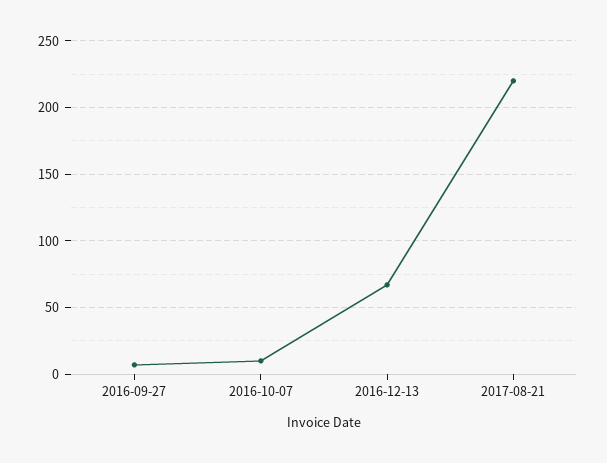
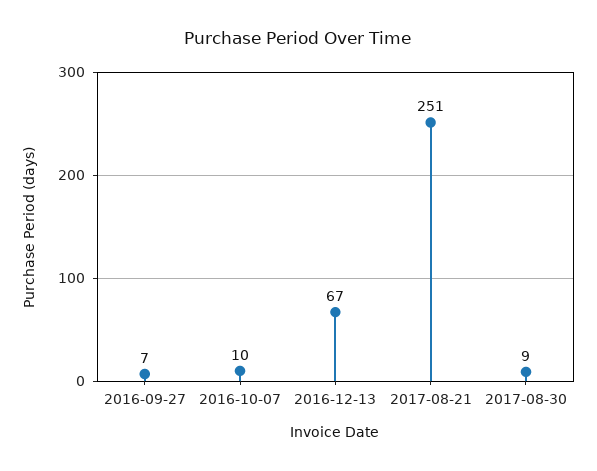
2017-08-21: 220 -> 251
2017-08-30: none -> 9

